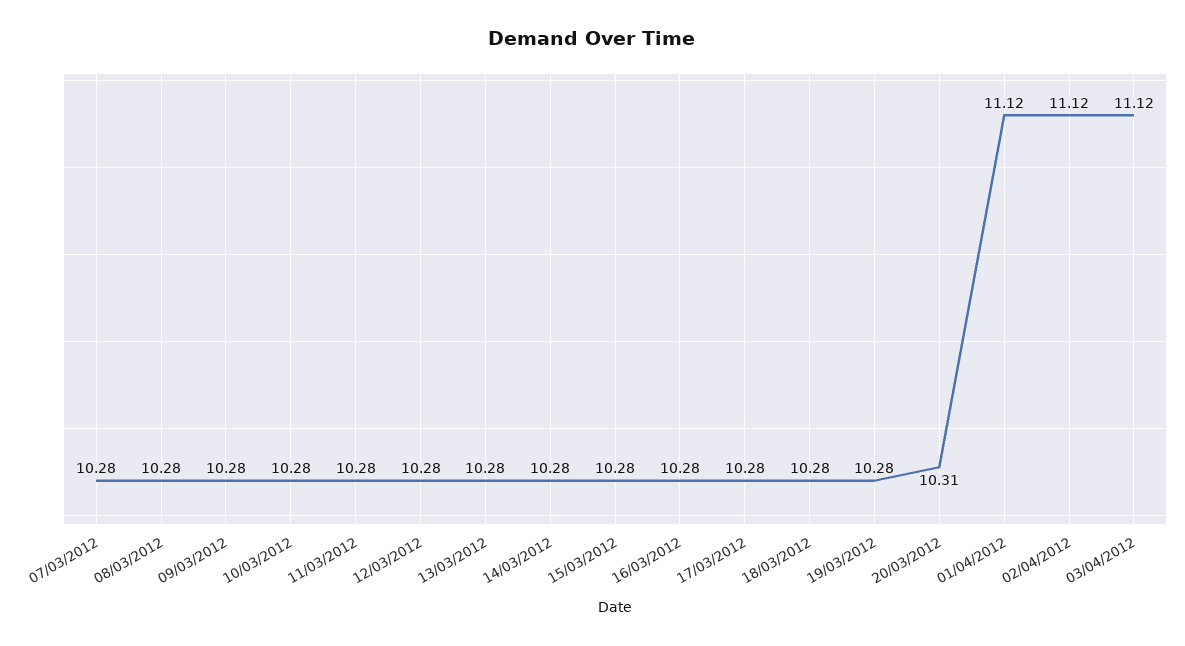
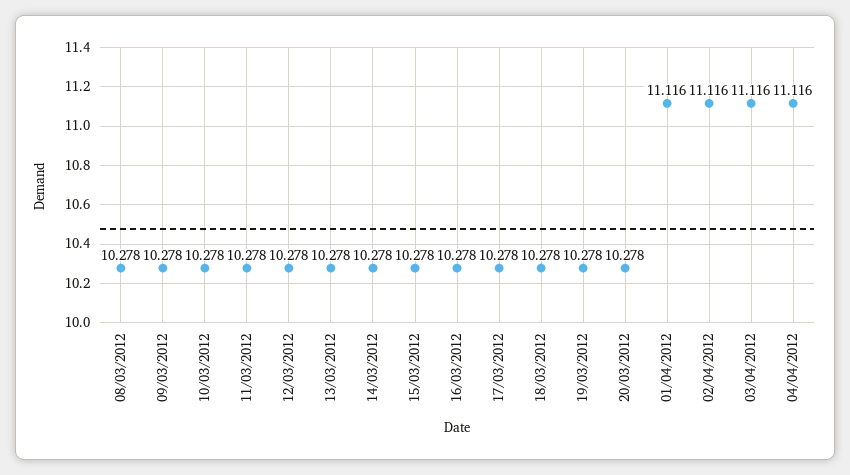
07/03/2012: 10.28 -> none
20/03/2012: 10.31 -> 10.278
04/04/2012: none -> 11.116

